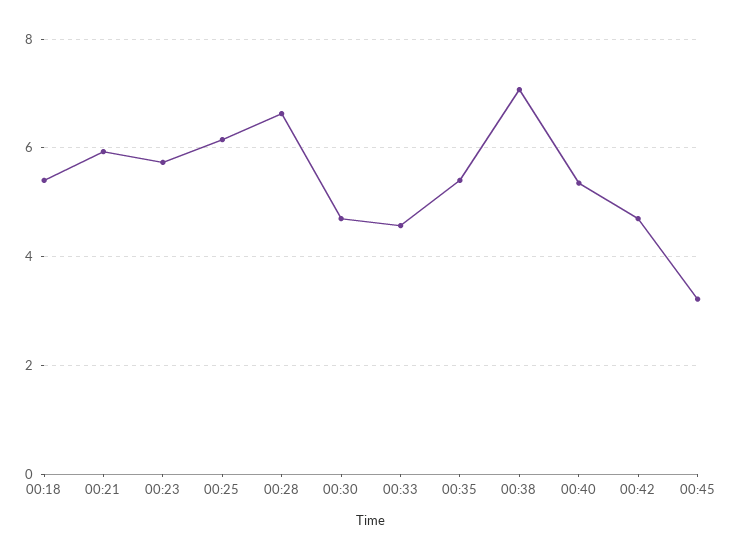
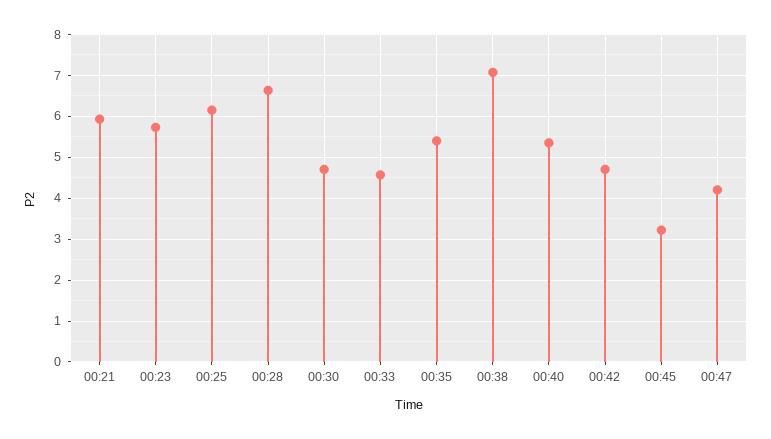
00:18: 5.4 -> none
00:47: none -> 4.2

